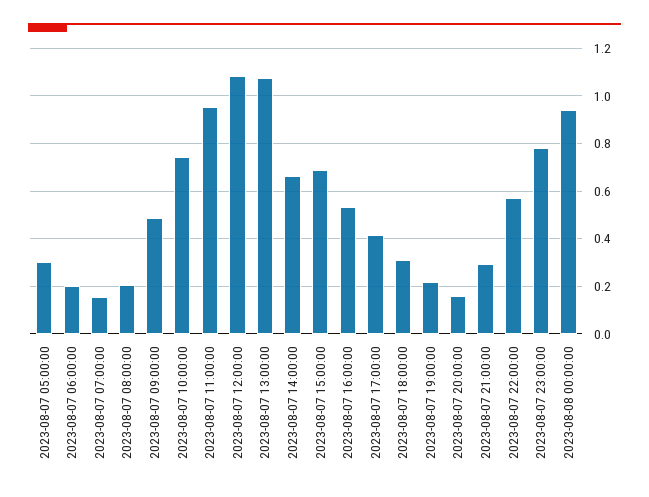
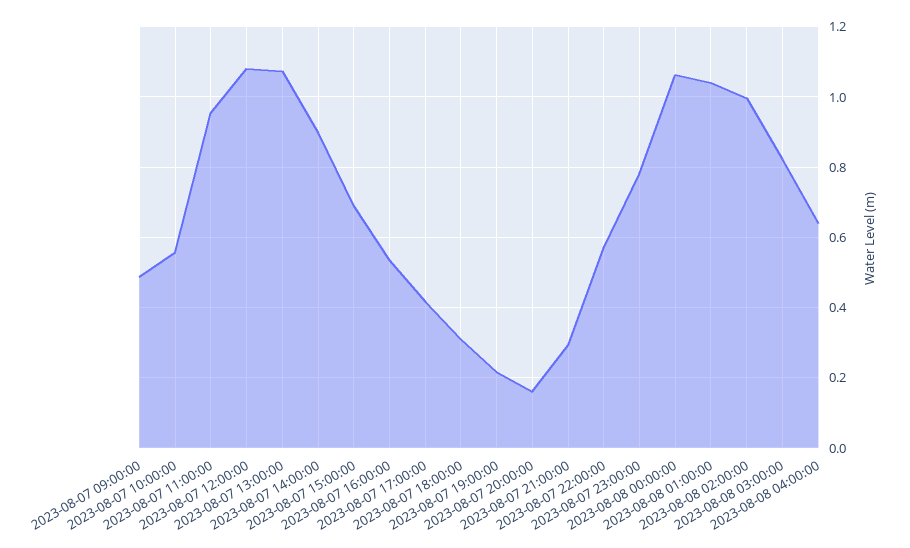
2023-08-07 05:00:00: 0.3 -> none
2023-08-07 06:00:00: 0.2 -> none
2023-08-07 07:00:00: 0.15 -> none
2023-08-07 08:00:00: 0.2 -> none
2023-08-07 10:00:00: 0.75 -> 0.56
2023-08-07 14:00:00: 0.65 -> 0.9
2023-08-08 00:00:00: 0.95 -> 1.06
2023-08-08 01:00:00: none -> 1.04
2023-08-08 02:00:00: none -> 1
2023-08-08 03:00:00: none -> 0.82
2023-08-08 04:00:00: none -> 0.64

